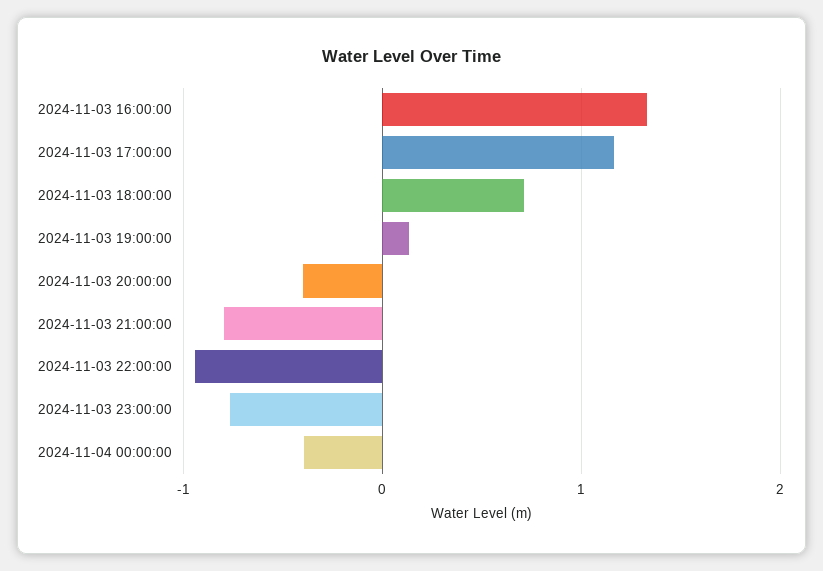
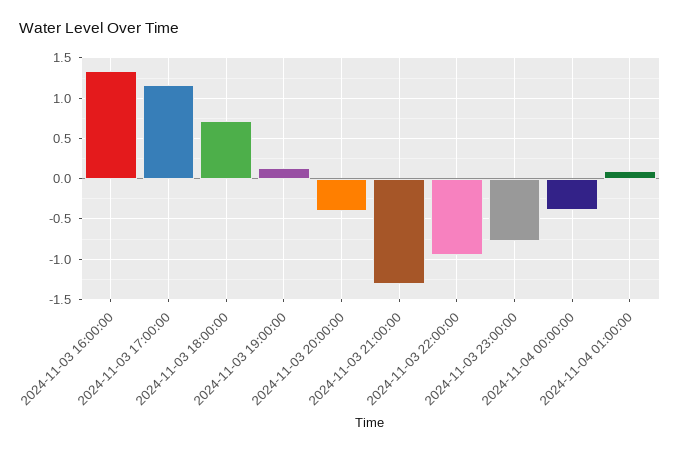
2024-11-03 21:00:00: -0.8 -> -1.3
2024-11-04 01:00:00: none -> 0.1

